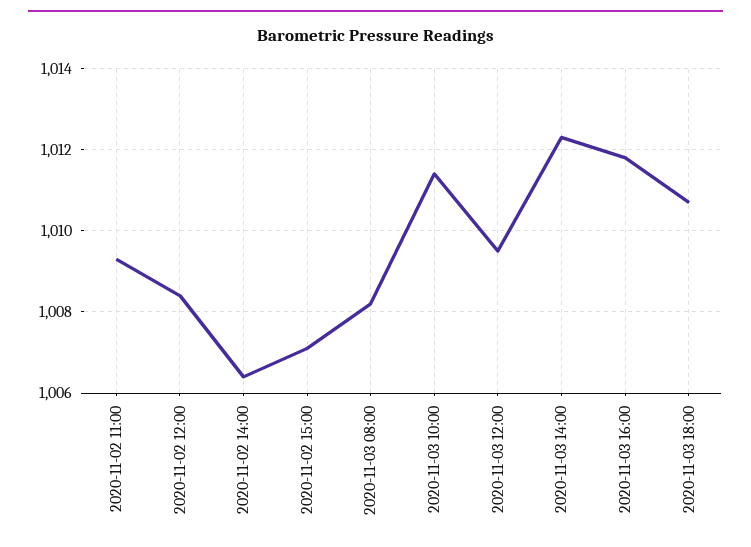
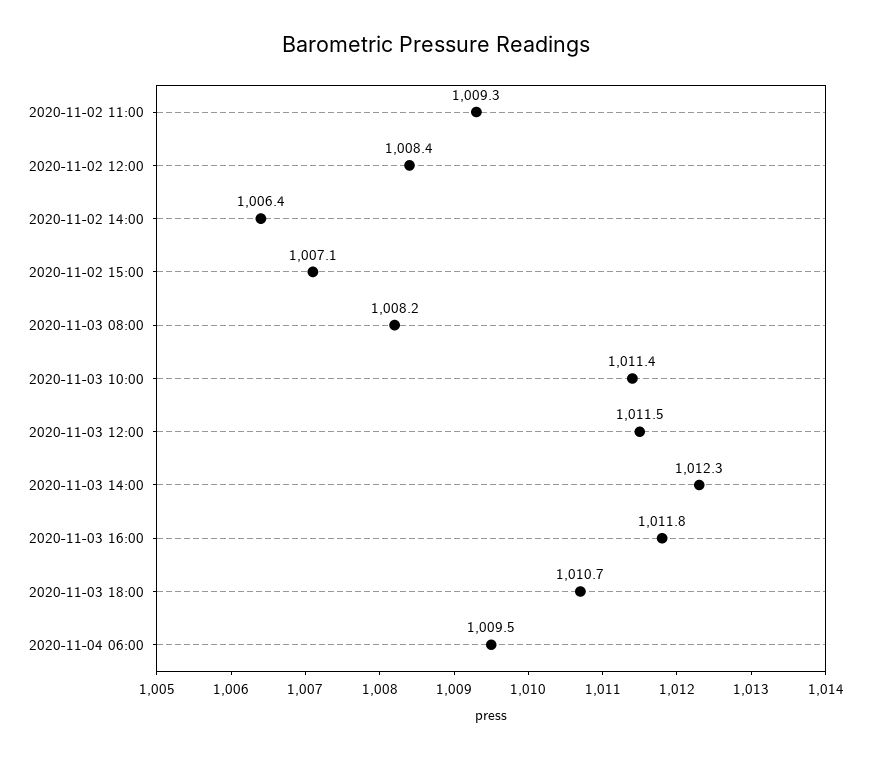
2020-11-03 12:00: 1009.5 -> 1011.5
2020-11-04 06:00: none -> 1009.5

